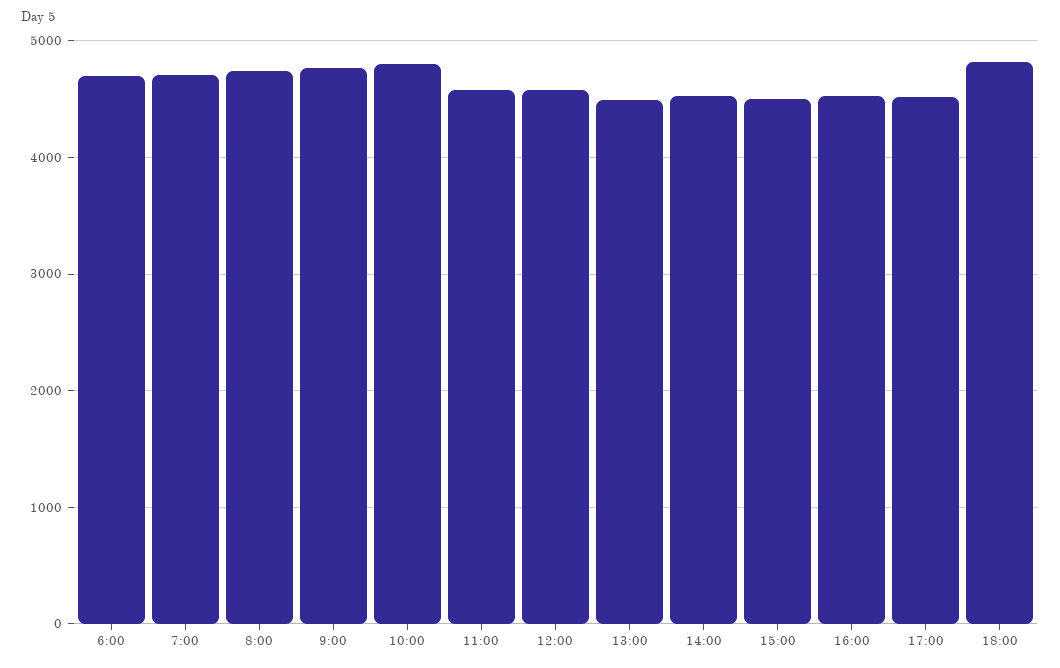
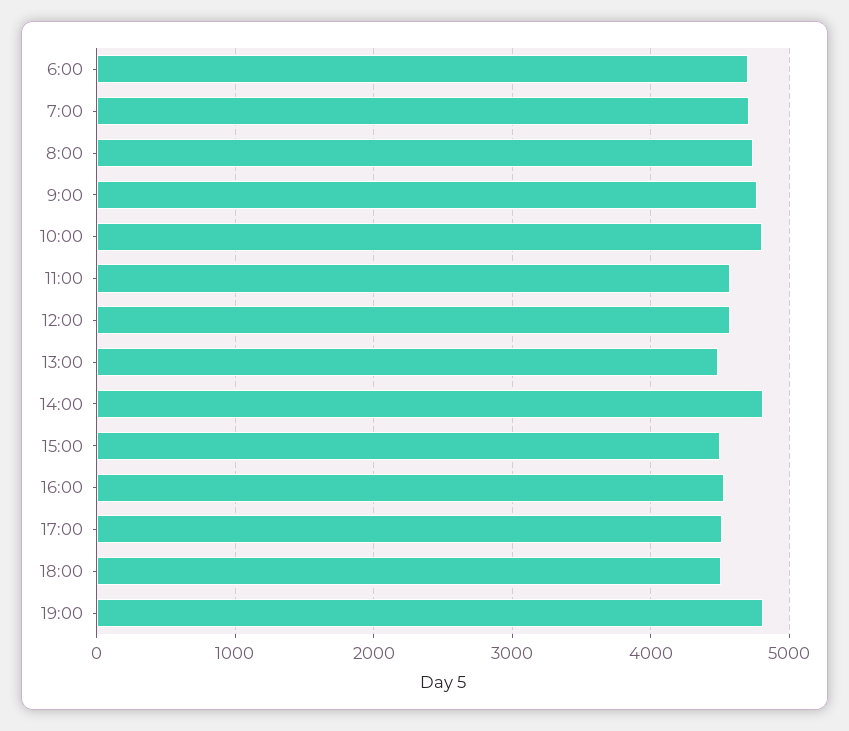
14:00: 4500 -> 4800
18:00: 4800 -> 4500
19:00: none -> 4800

